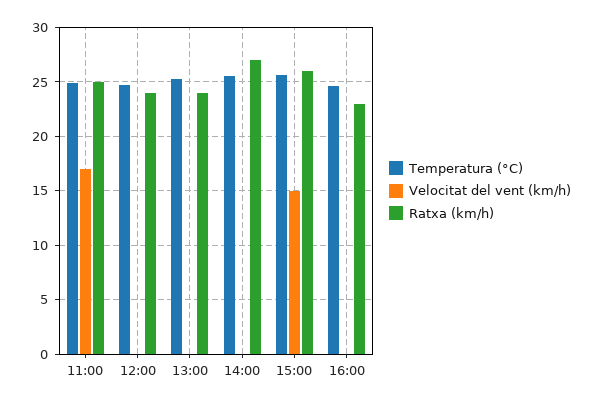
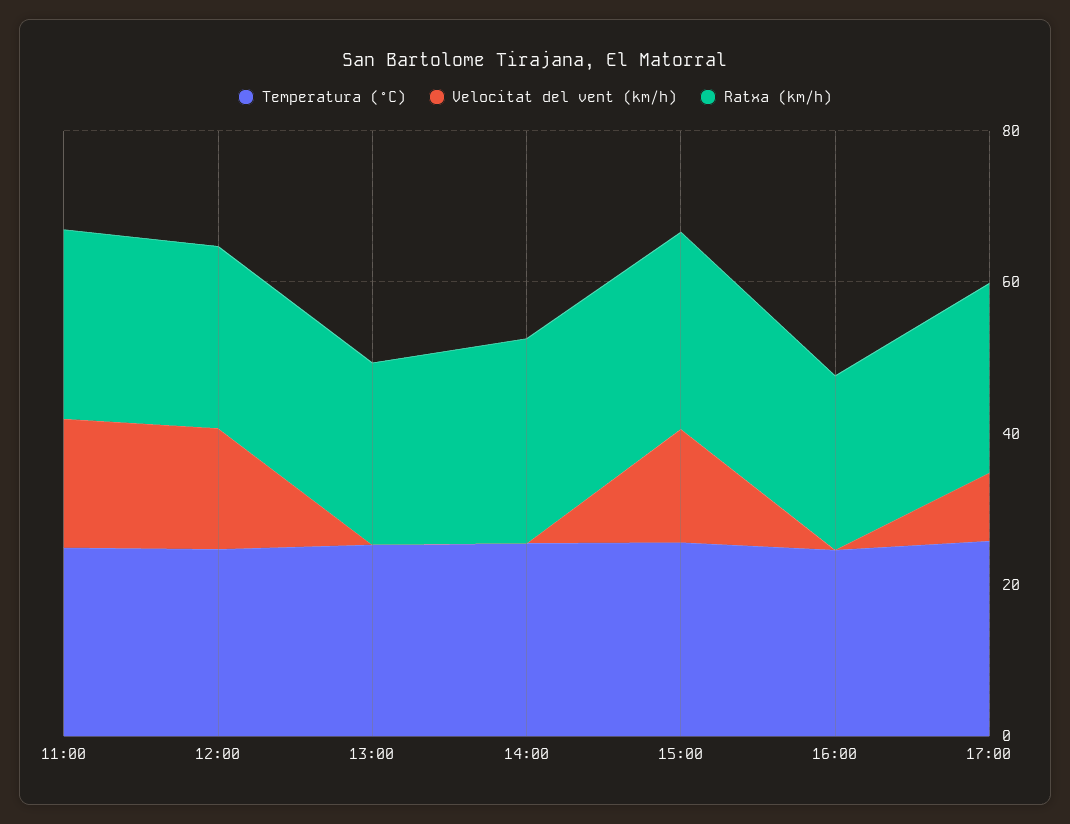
Velocitat del vent (km/h), 12:00: 0 -> 15
Temperatura (°C), 17:00: none -> 25
Velocitat del vent (km/h), 17:00: none -> 10
Ratxa (km/h), 17:00: none -> 25

